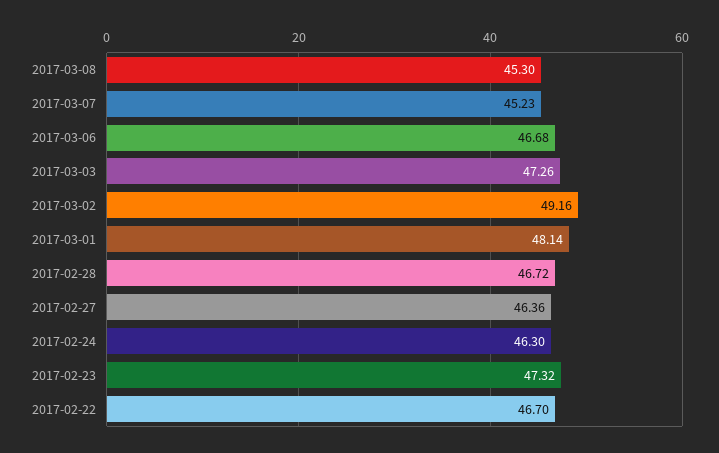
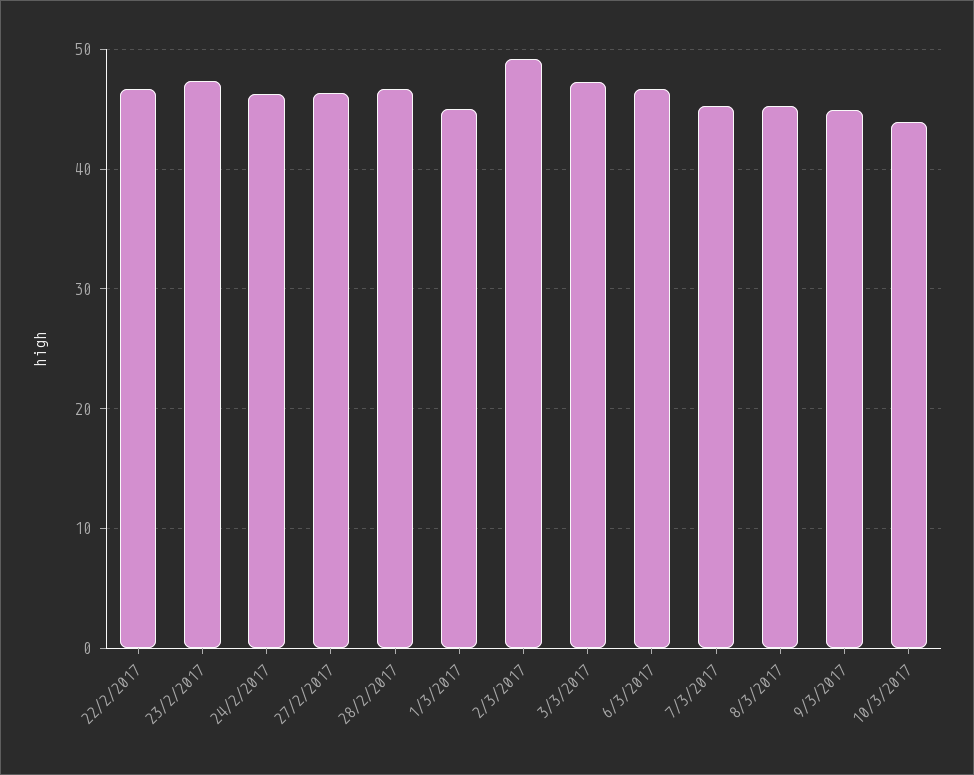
2017-03-01: 48.14 -> 45
9/3/2017: none -> 45
10/3/2017: none -> 44

